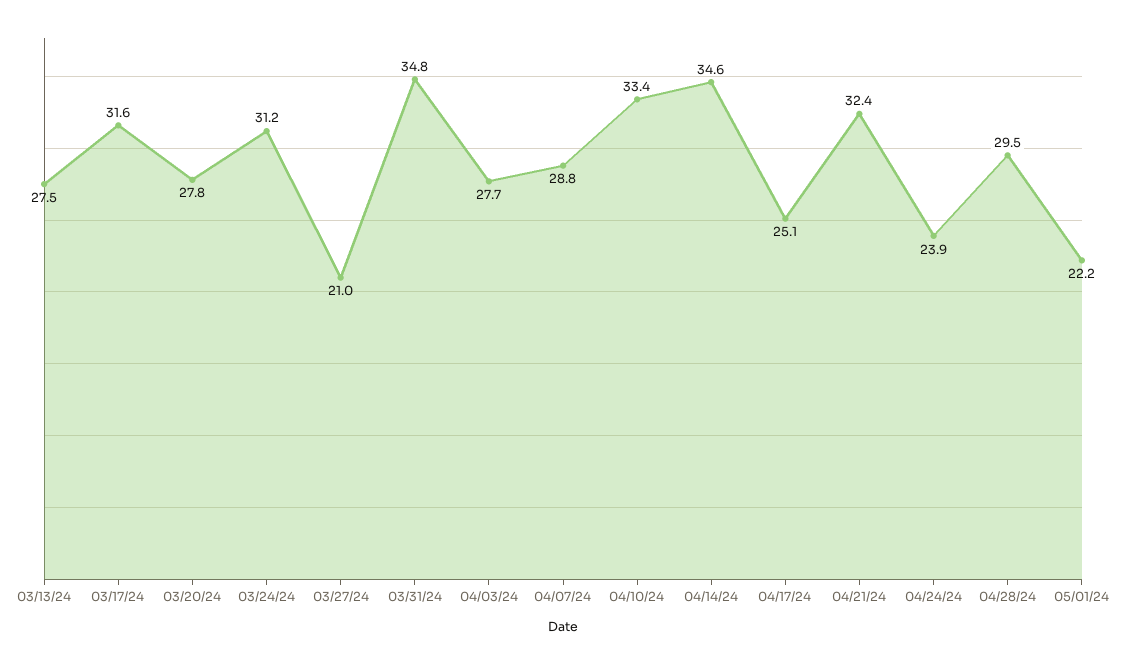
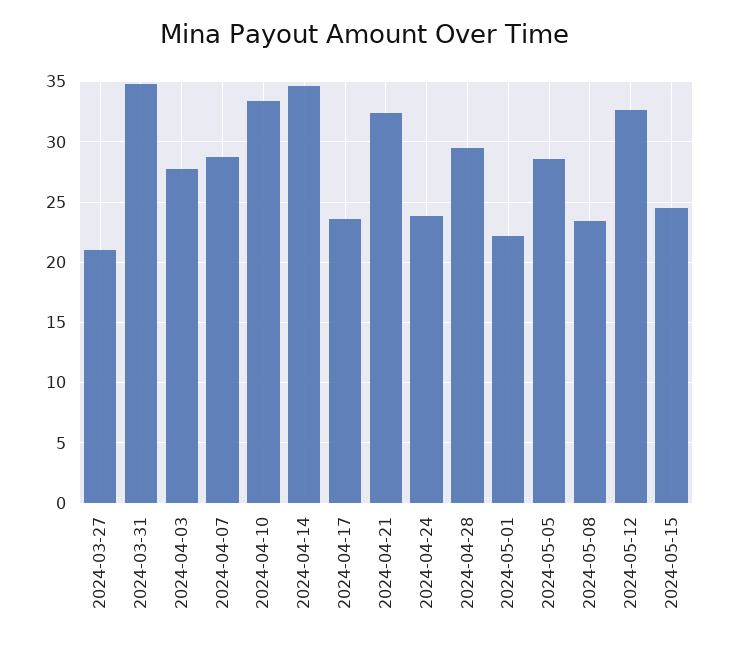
03/13/24: 27.5 -> none
03/17/24: 31.6 -> none
03/20/24: 27.8 -> none
03/24/24: 31.2 -> none
04/17/24: 25.1 -> 23.5
2024-05-05: none -> 28.5
2024-05-08: none -> 23.5
2024-05-12: none -> 32.5
2024-05-15: none -> 24.5

